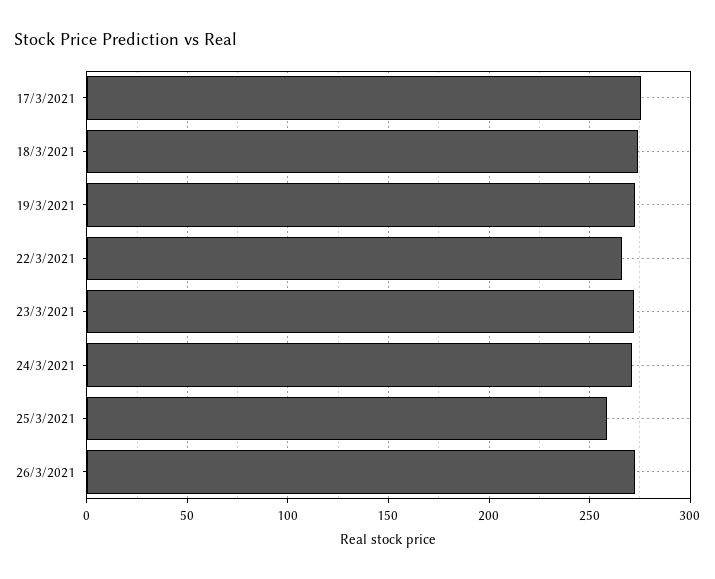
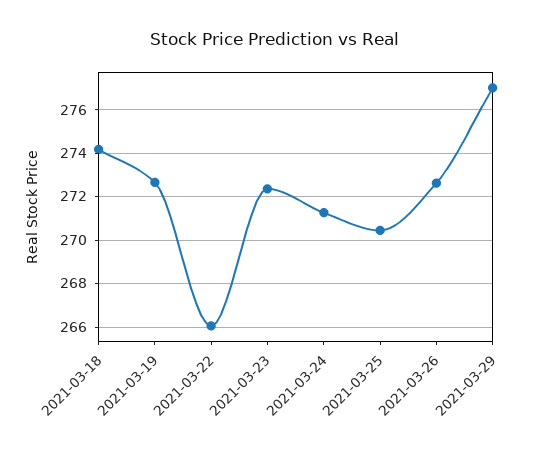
17/3/2021: 275 -> none
25/3/2021: 260 -> 270.5
2021-03-29: none -> 277

